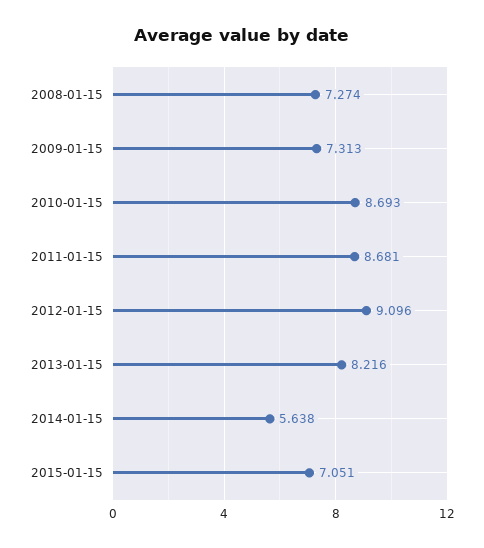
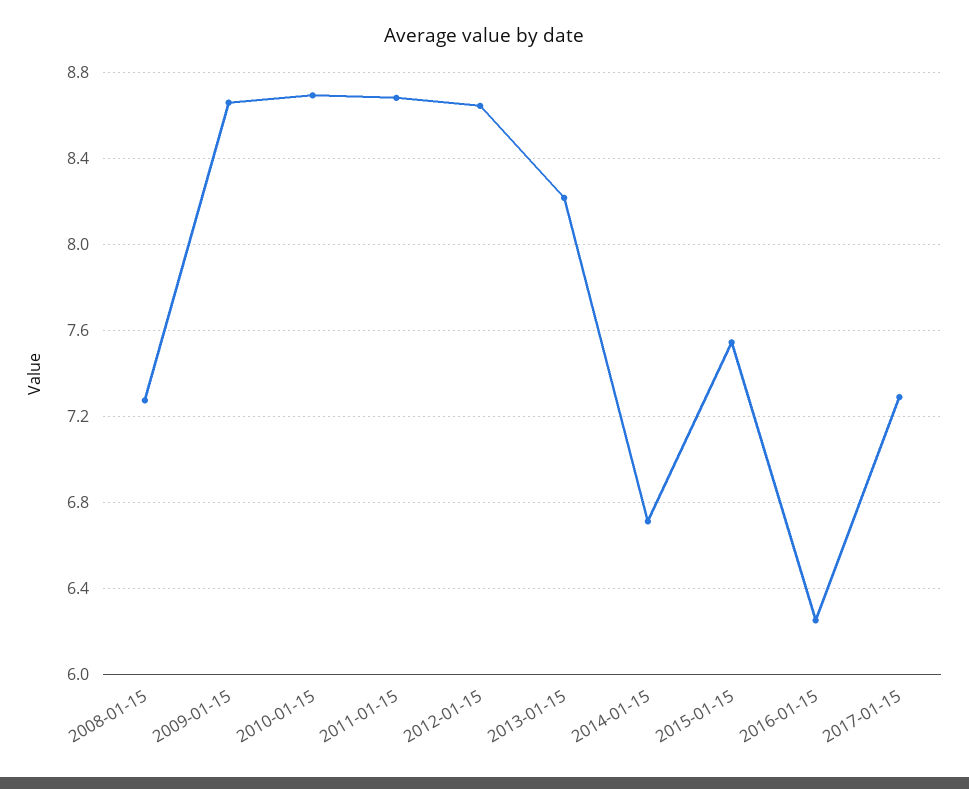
2009-01-15: 7.313 -> 8.65
2012-01-15: 9.096 -> 8.65
2014-01-15: 5.638 -> 6.7
2015-01-15: 7.051 -> 7.55
2016-01-15: none -> 6.25
2017-01-15: none -> 7.3

